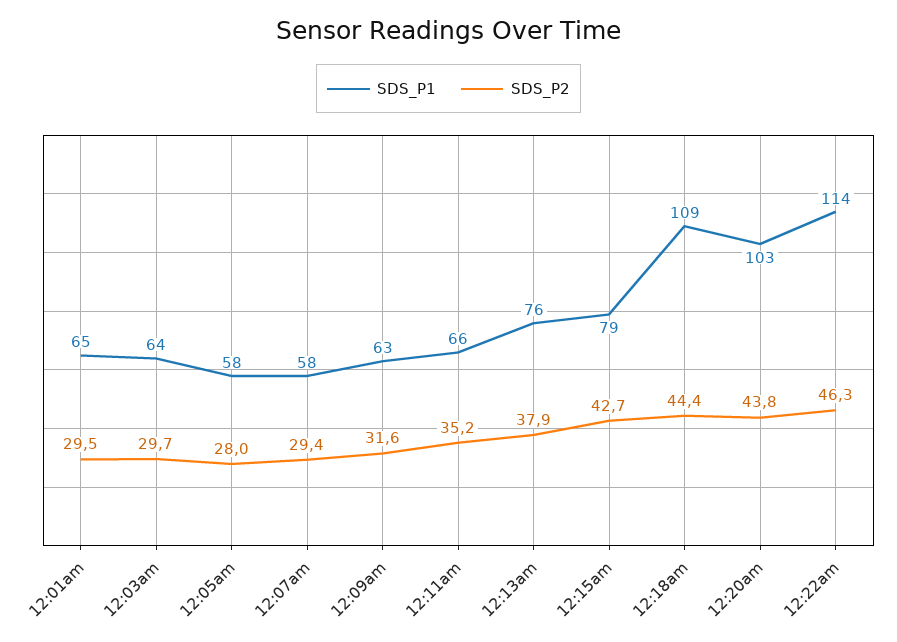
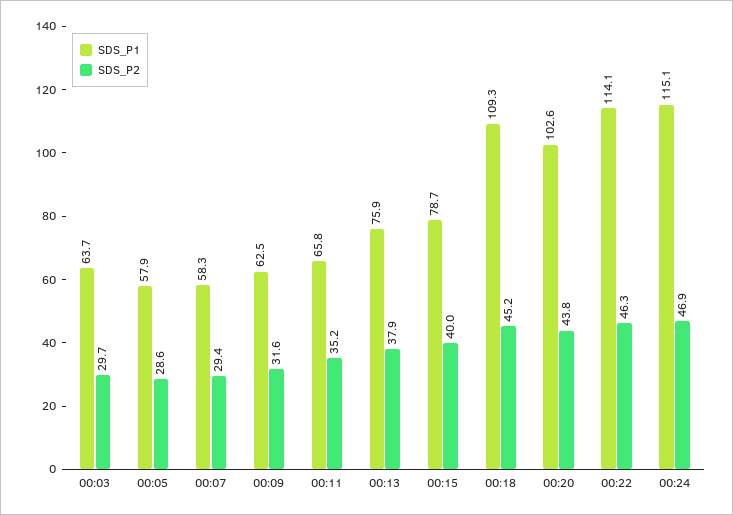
SDS_P1, 12:01am: 65 -> none
SDS_P2, 12:01am: 29.5 -> none
SDS_P2, 12:05am: 28 -> 28.6
SDS_P2, 12:15am: 42.7 -> 40
SDS_P2, 12:18am: 44.4 -> 45.2
SDS_P1, 00:24: none -> 115.1
SDS_P2, 00:24: none -> 46.9

